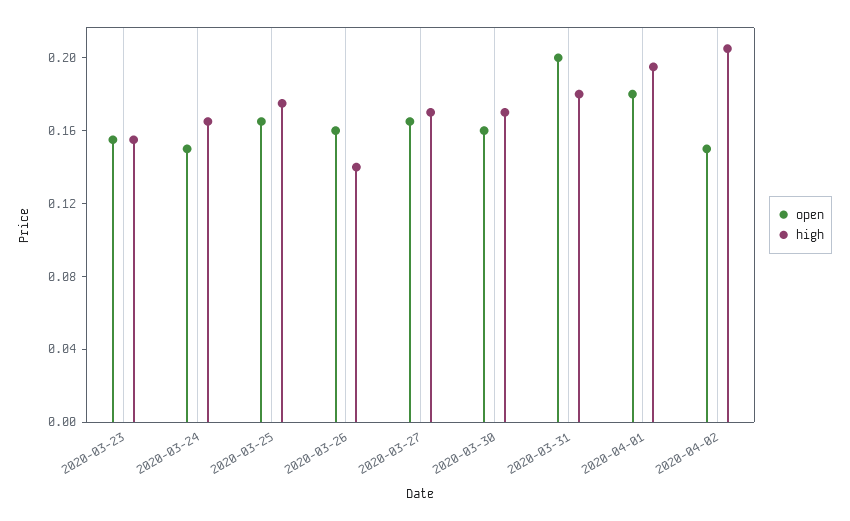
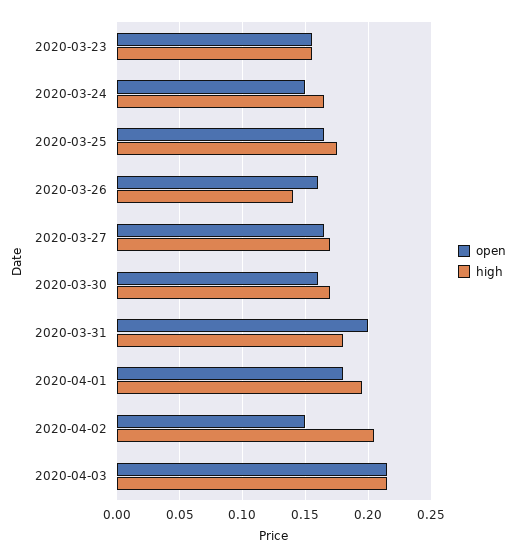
open, 2020-04-03: none -> 0.215
high, 2020-04-03: none -> 0.215

